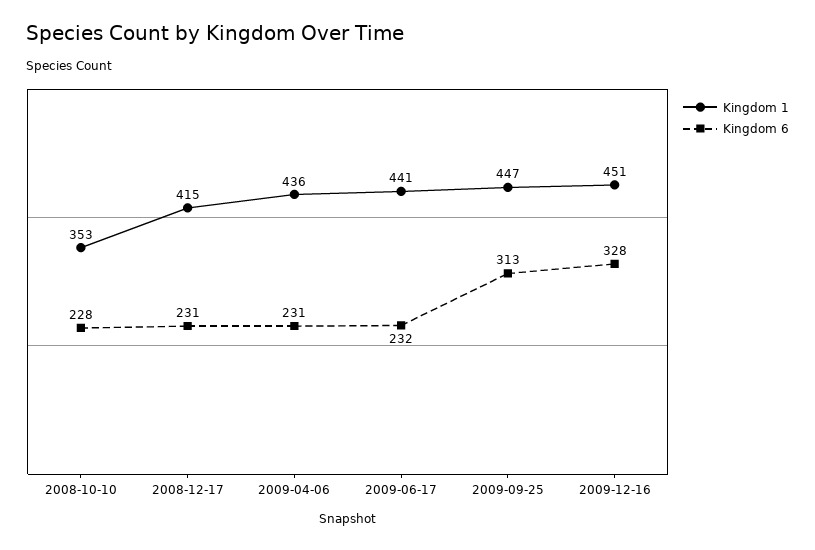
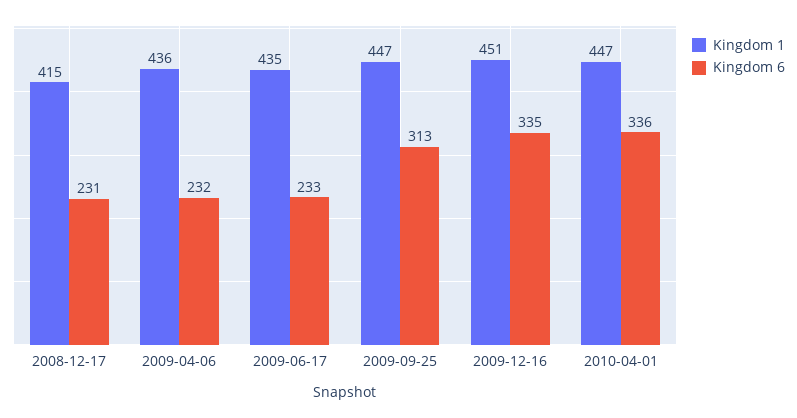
Kingdom 1, 2008-10-10: 353 -> none
Kingdom 6, 2008-10-10: 228 -> none
Kingdom 6, 2009-04-06: 231 -> 232
Kingdom 1, 2009-06-17: 441 -> 435
Kingdom 6, 2009-06-17: 232 -> 233
Kingdom 6, 2009-12-16: 328 -> 335
Kingdom 1, 2010-04-01: none -> 447
Kingdom 6, 2010-04-01: none -> 336

